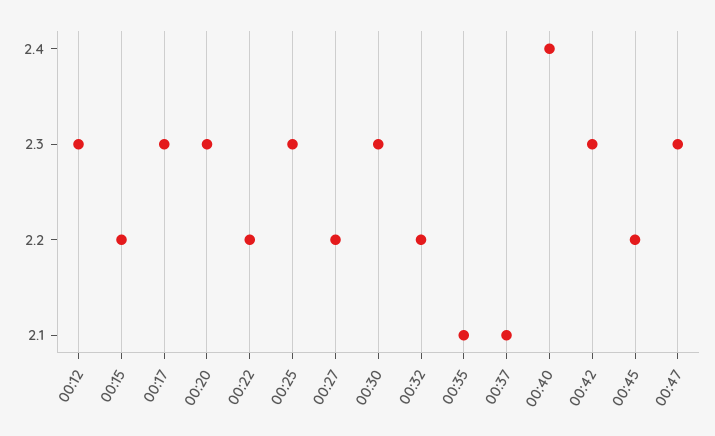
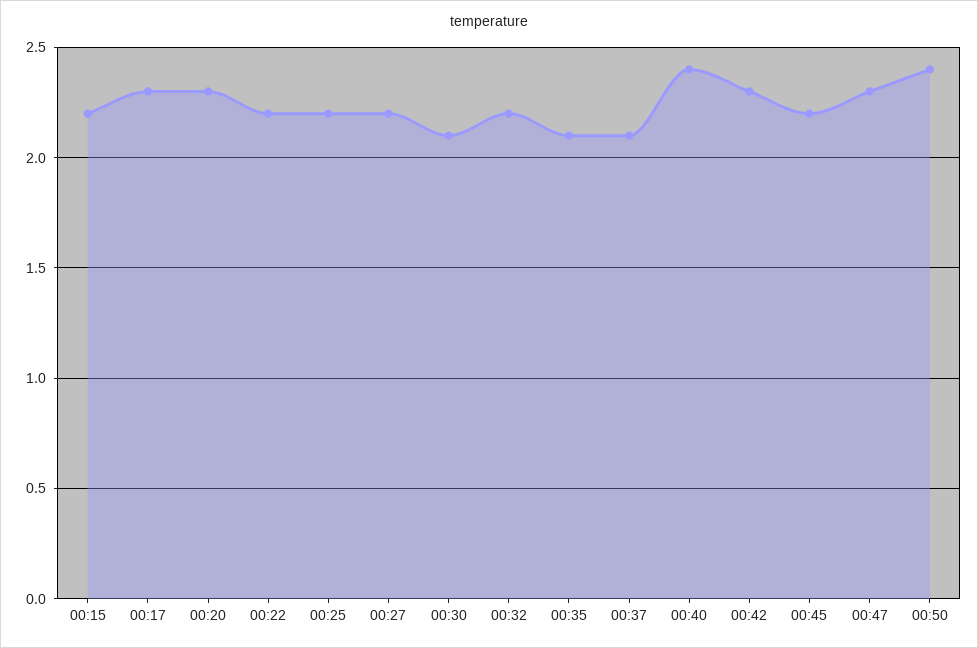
00:12: 2.3 -> none
00:25: 2.3 -> 2.2
00:30: 2.3 -> 2.1
00:50: none -> 2.4

